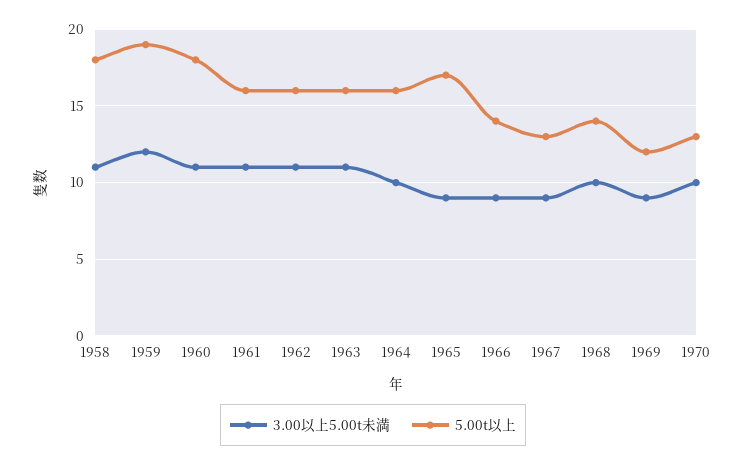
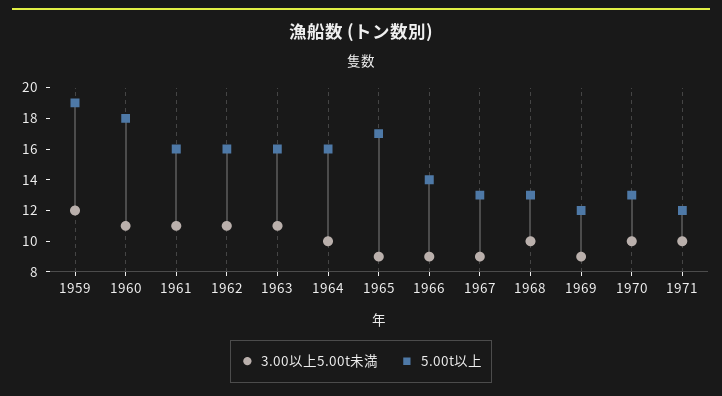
3.00以上5.00t未満, 1958: 11 -> none
5.00t以上, 1958: 18 -> none
5.00t以上, 1968: 14 -> 13
3.00以上5.00t未満, 1971: none -> 10
5.00t以上, 1971: none -> 12

